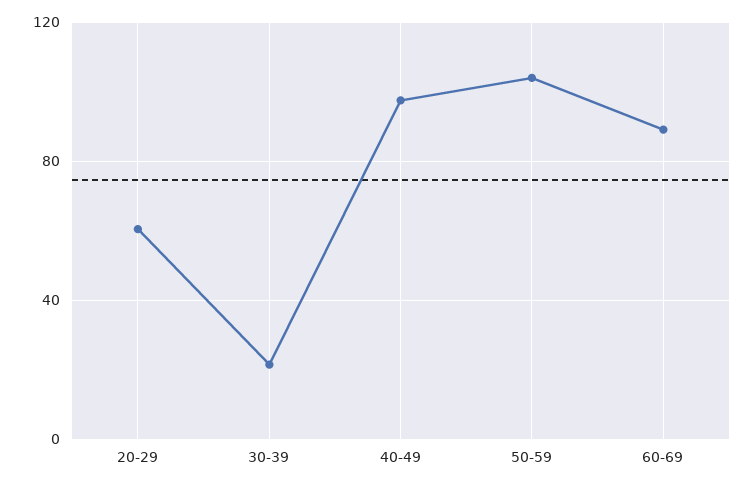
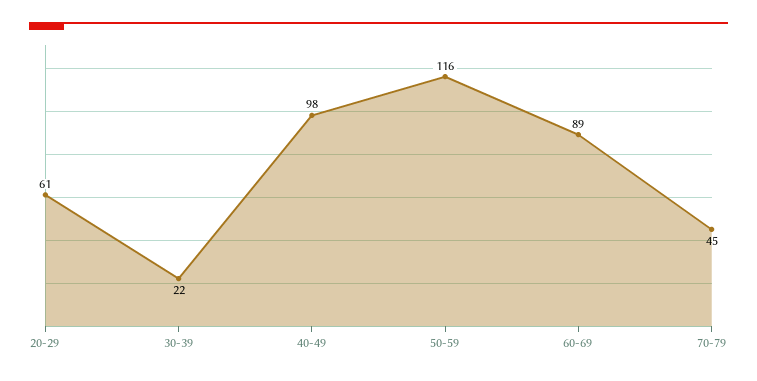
50-59: 105 -> 116
70-79: none -> 45

